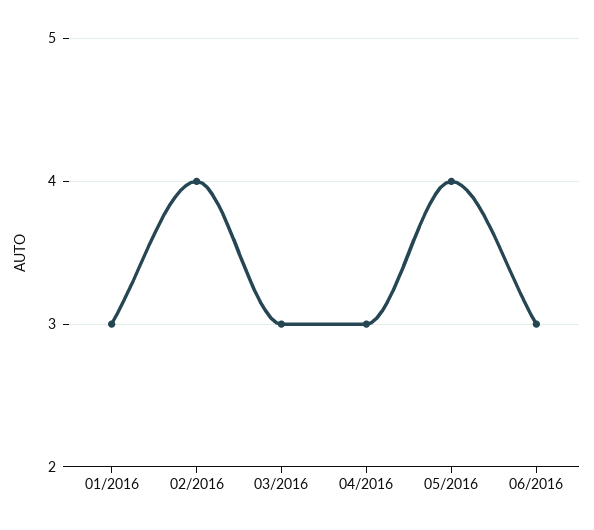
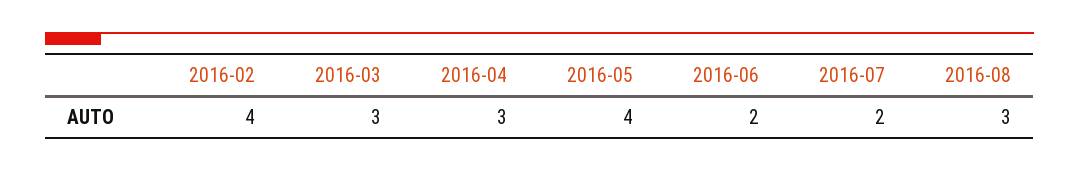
01/2016: 3 -> none
06/2016: 3 -> 2
2016-07: none -> 2
2016-08: none -> 3

